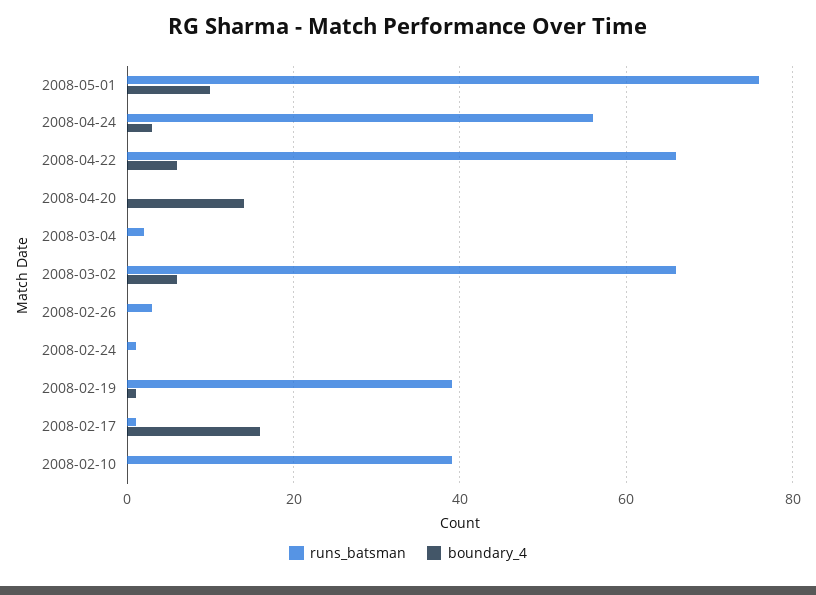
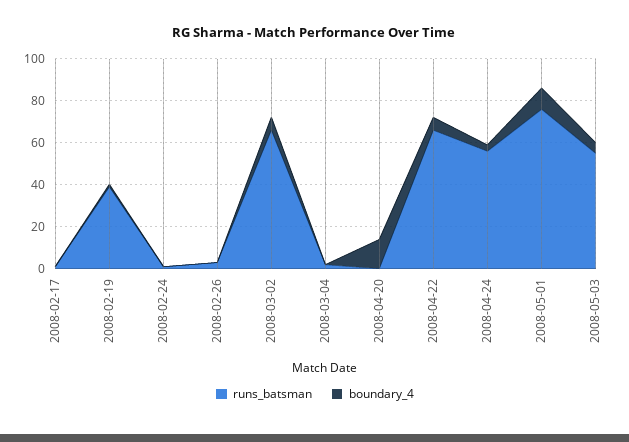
boundary_4, 2008-02-17: 15 -> 0
runs_batsman, 2008-02-10: 40 -> none
boundary_4, 2008-02-10: 0 -> none
runs_batsman, 2008-05-03: none -> 55
boundary_4, 2008-05-03: none -> 5

